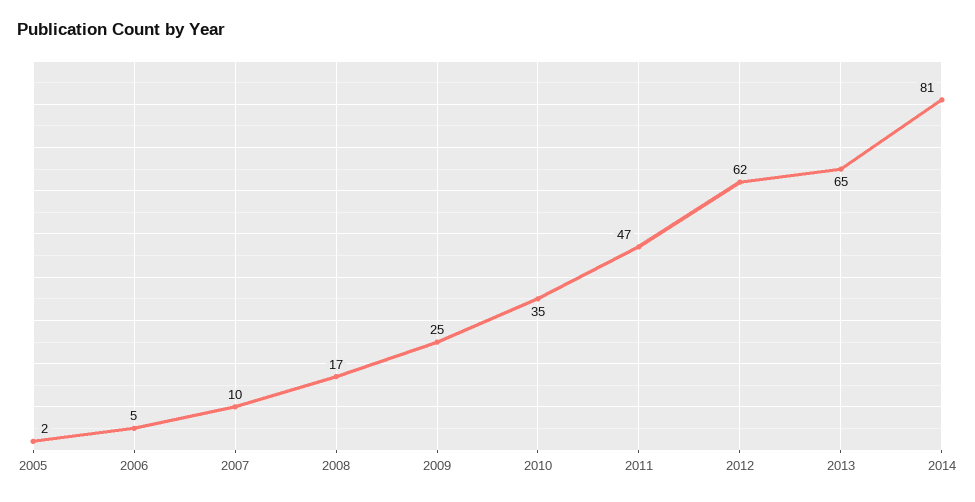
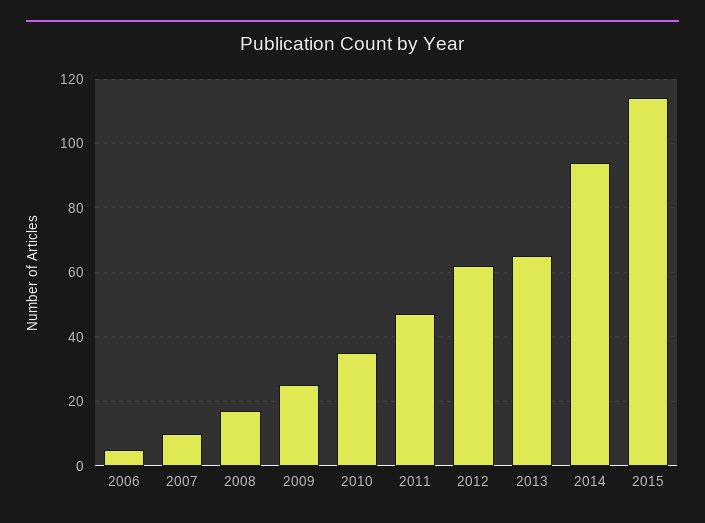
2005: 2 -> none
2014: 81 -> 95
2015: none -> 115

